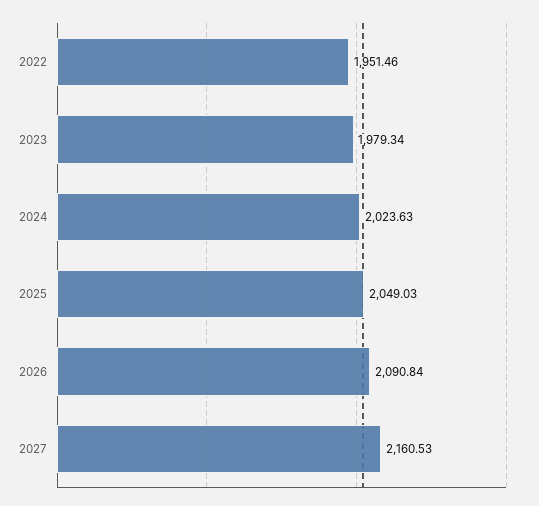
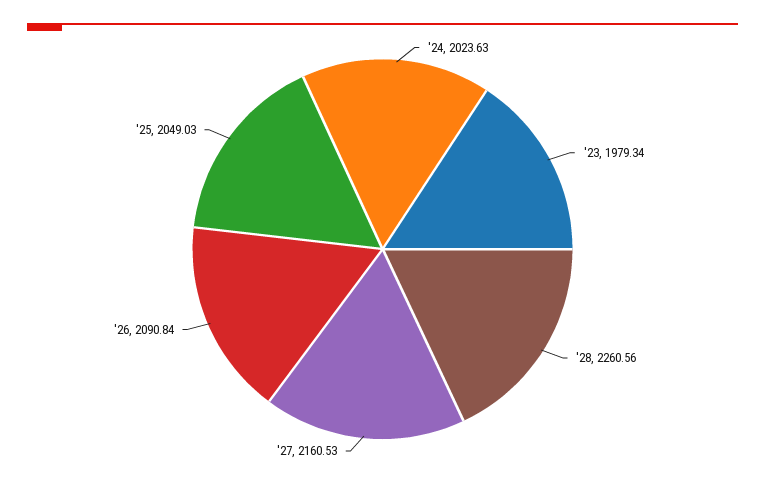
2022: 1951.46 -> none
'28: none -> 2260.56

